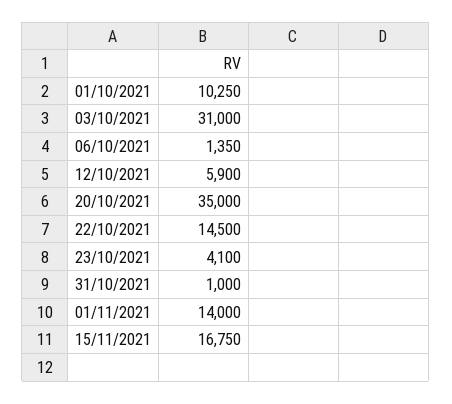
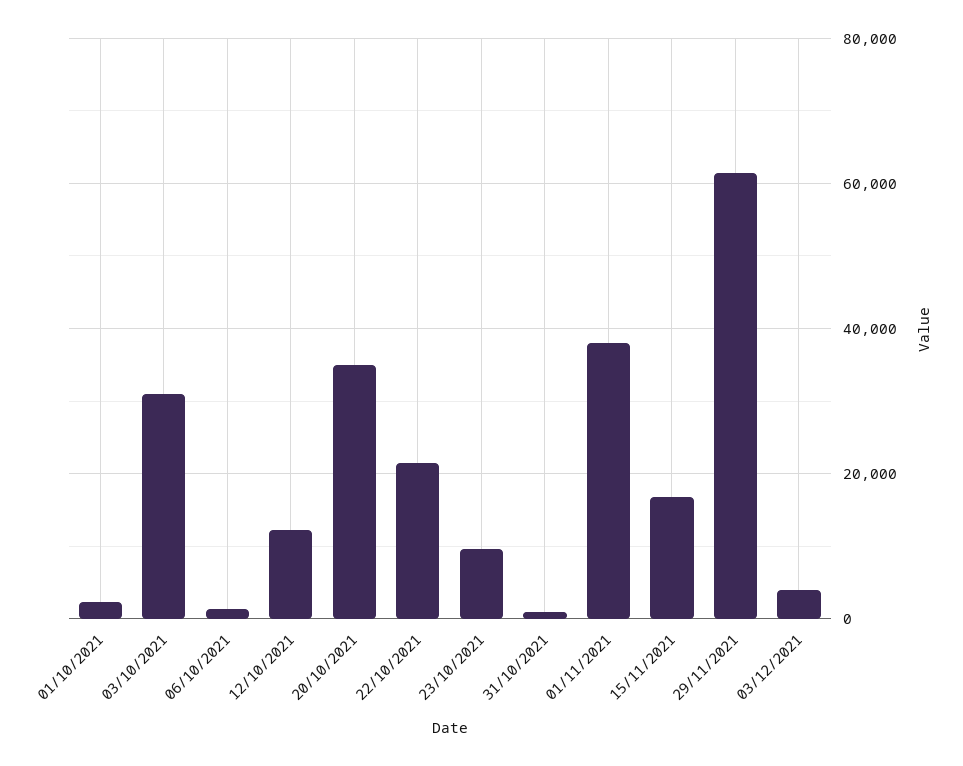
01/10/2021: 10250 -> 2000
12/10/2021: 5900 -> 12000
22/10/2021: 14500 -> 22000
23/10/2021: 4100 -> 10000
01/11/2021: 14000 -> 38000
29/11/2021: none -> 62000
03/12/2021: none -> 4000

